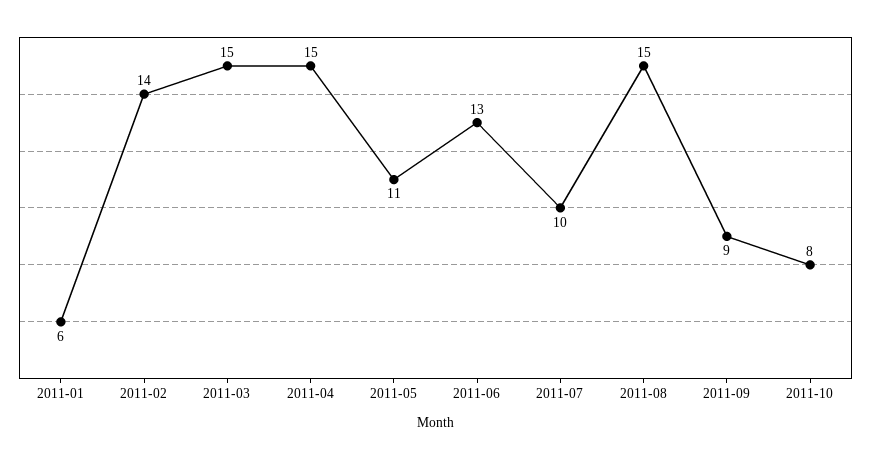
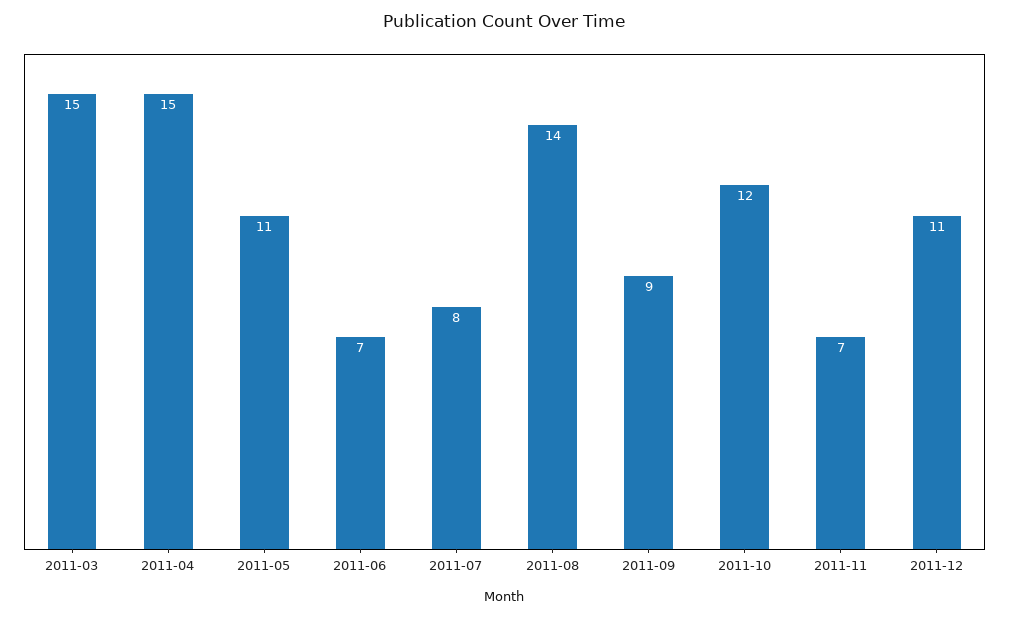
2011-01: 6 -> none
2011-02: 14 -> none
2011-06: 13 -> 7
2011-07: 10 -> 8
2011-08: 15 -> 14
2011-10: 8 -> 12
2011-11: none -> 7
2011-12: none -> 11

